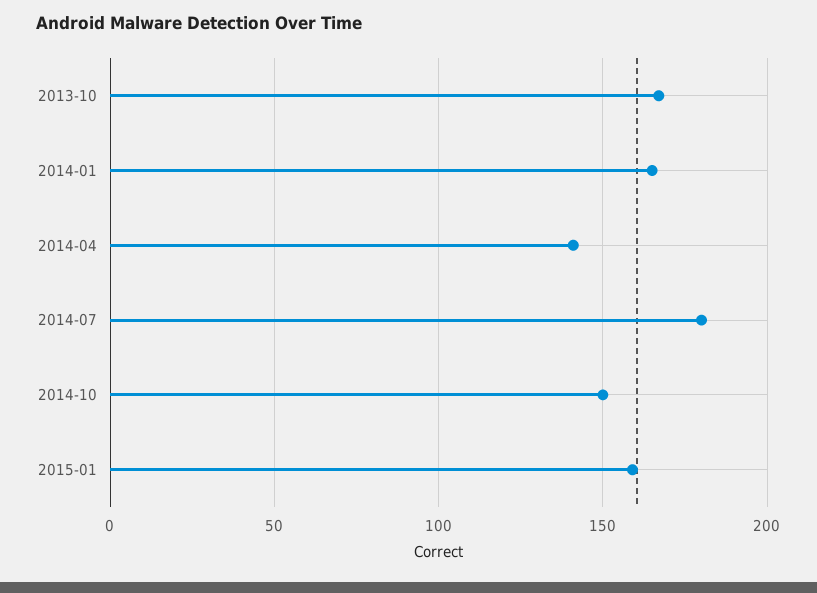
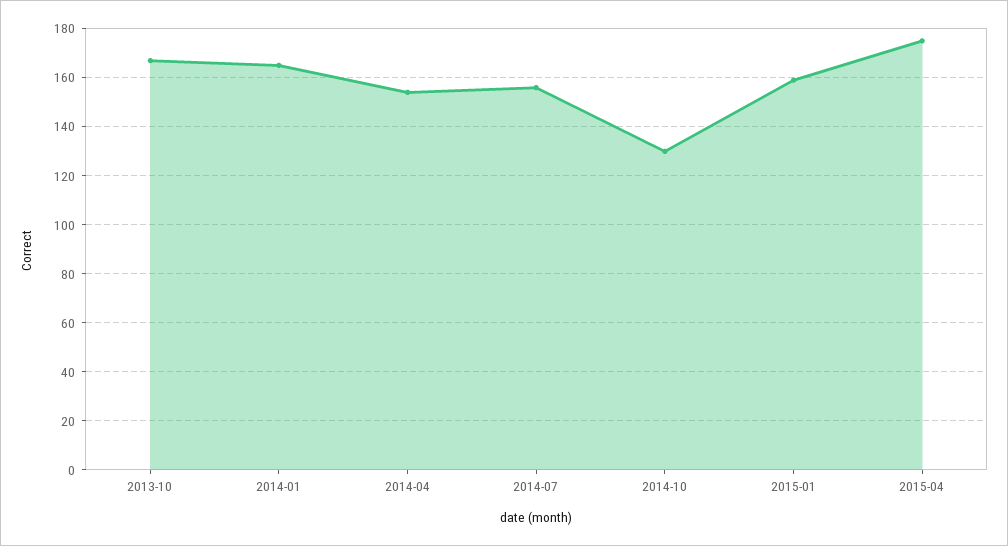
2014-04: 140 -> 155
2014-07: 180 -> 155
2014-10: 150 -> 130
2015-04: none -> 175

